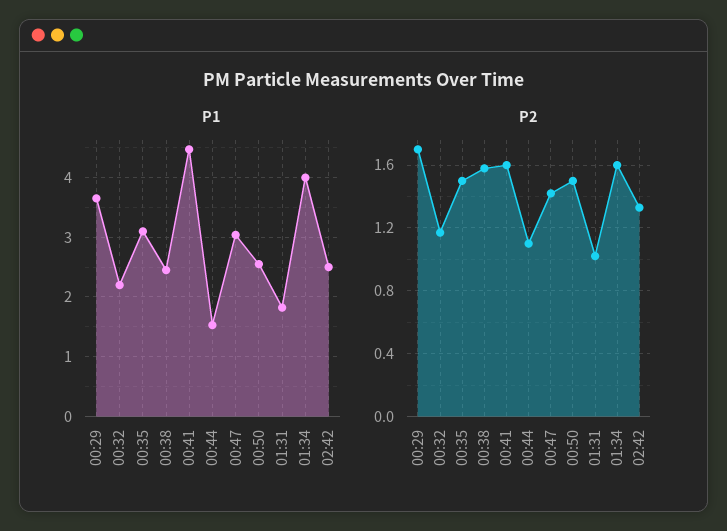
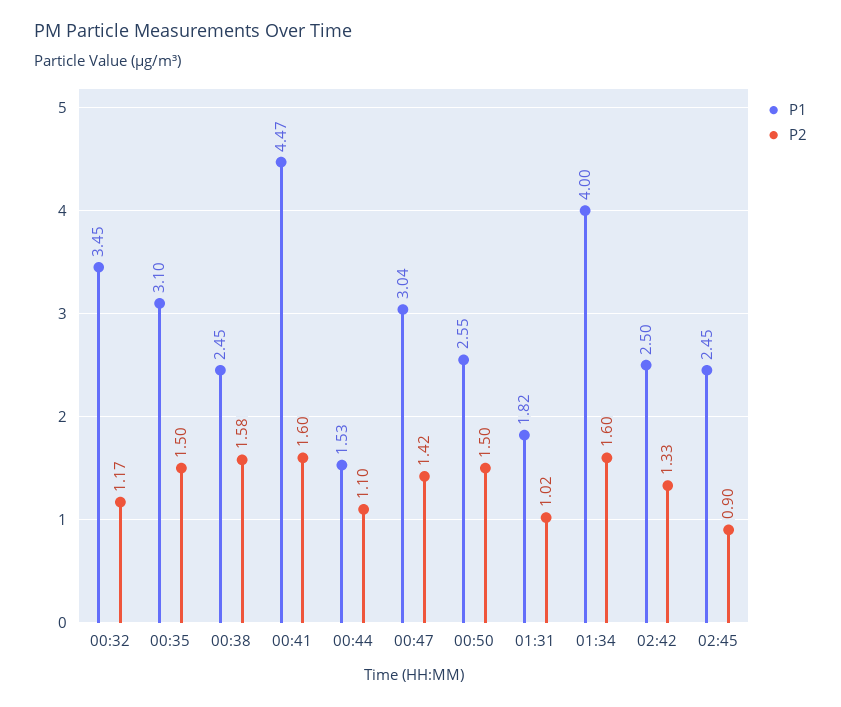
P1, 00:29: 3.6 -> none
P1, 00:32: 2.2 -> 3.45
P2, 00:29: 1.7 -> none
P1, 02:45: none -> 2.45
P2, 02:45: none -> 0.9

